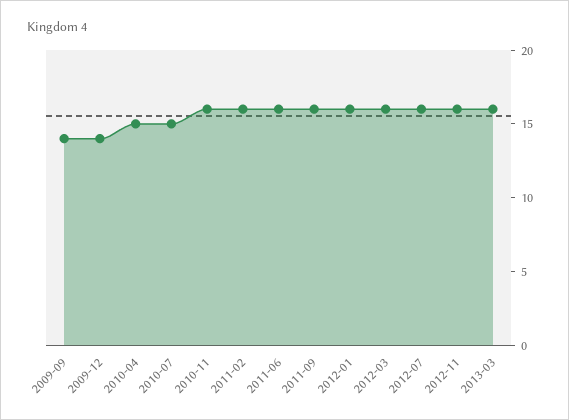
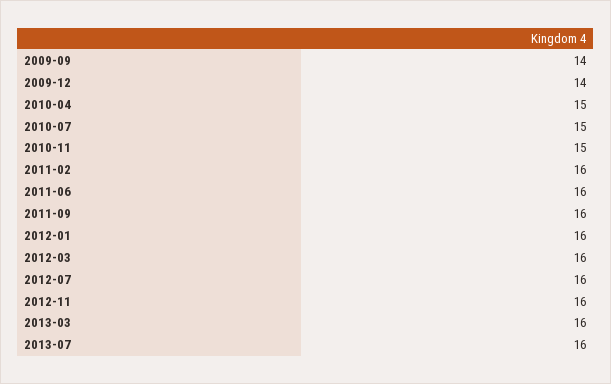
2010-11: 16 -> 15
2013-07: none -> 16

